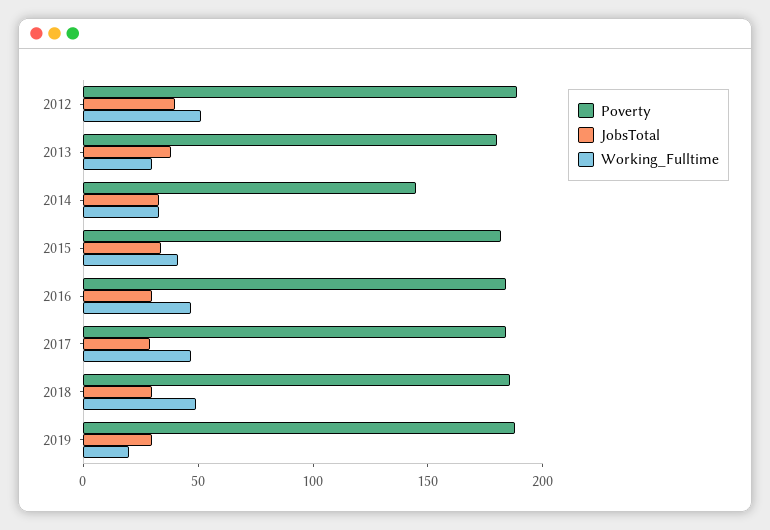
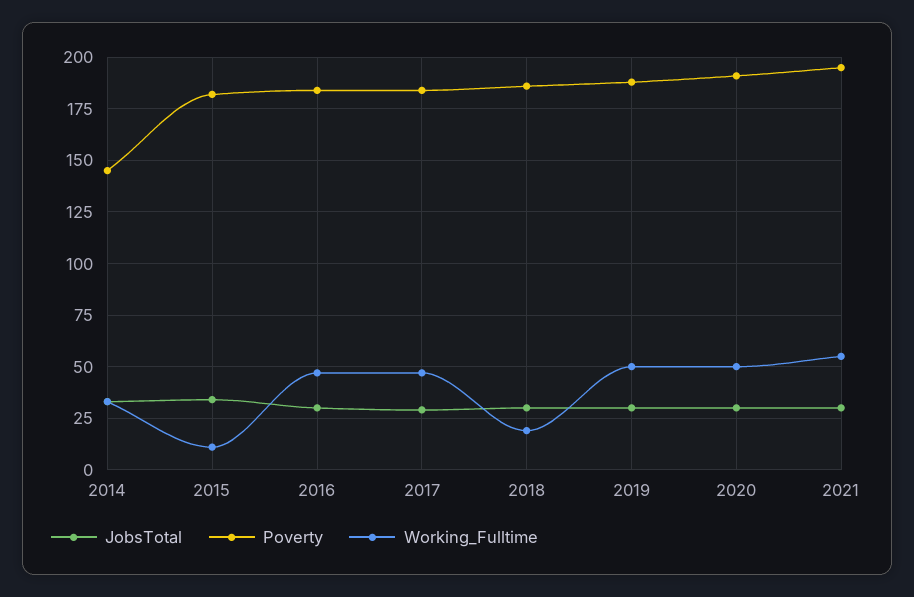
Poverty, 2012: 190 -> none
JobsTotal, 2012: 40 -> none
Working_Fulltime, 2012: 50 -> none
Poverty, 2013: 180 -> none
JobsTotal, 2013: 40 -> none
Working_Fulltime, 2013: 30 -> none
Working_Fulltime, 2015: 40 -> 10
Working_Fulltime, 2018: 50 -> 20
Working_Fulltime, 2019: 20 -> 50
JobsTotal, 2020: none -> 30
Poverty, 2020: none -> 190
Working_Fulltime, 2020: none -> 50
JobsTotal, 2021: none -> 30
Poverty, 2021: none -> 195
Working_Fulltime, 2021: none -> 55

